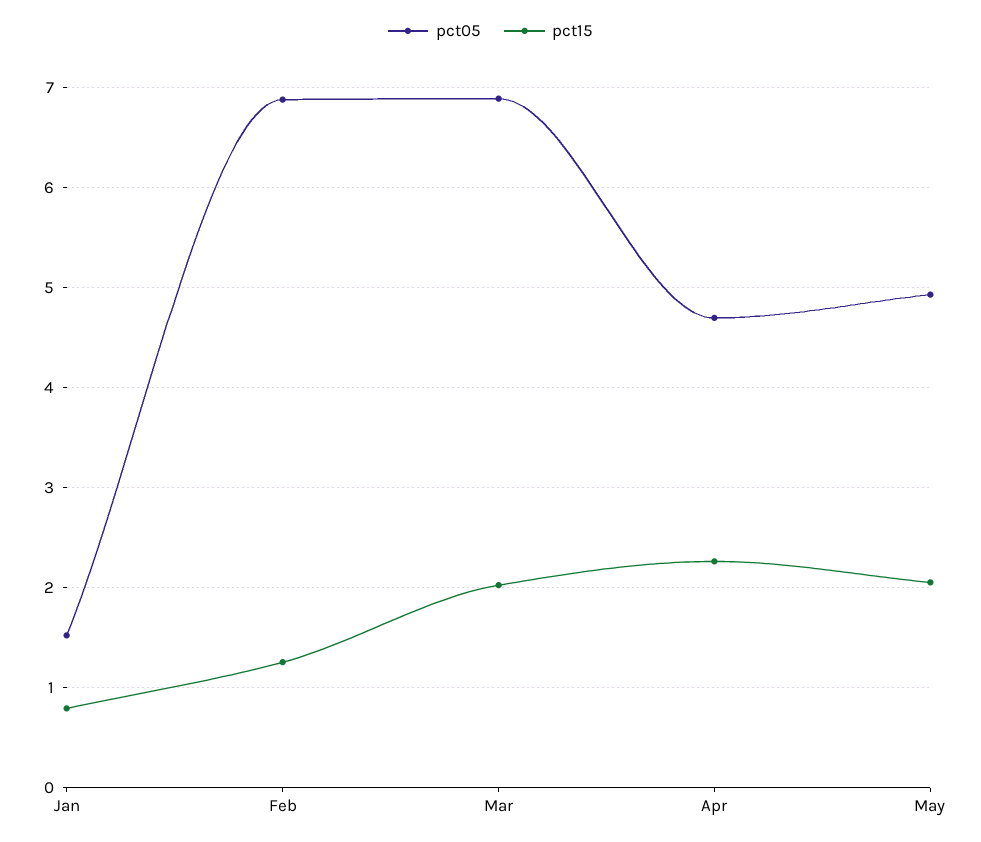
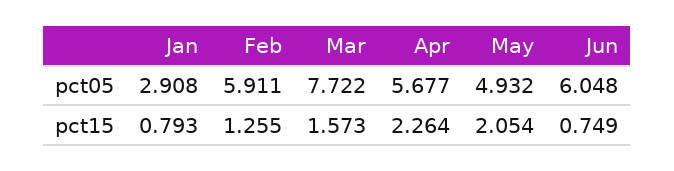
pct05, Jan: 1.5 -> 2.908
pct05, Feb: 6.9 -> 5.911
pct05, Mar: 6.9 -> 7.722
pct15, Mar: 2 -> 1.573
pct05, Apr: 4.7 -> 5.677
pct05, Jun: none -> 6.048
pct15, Jun: none -> 0.749

